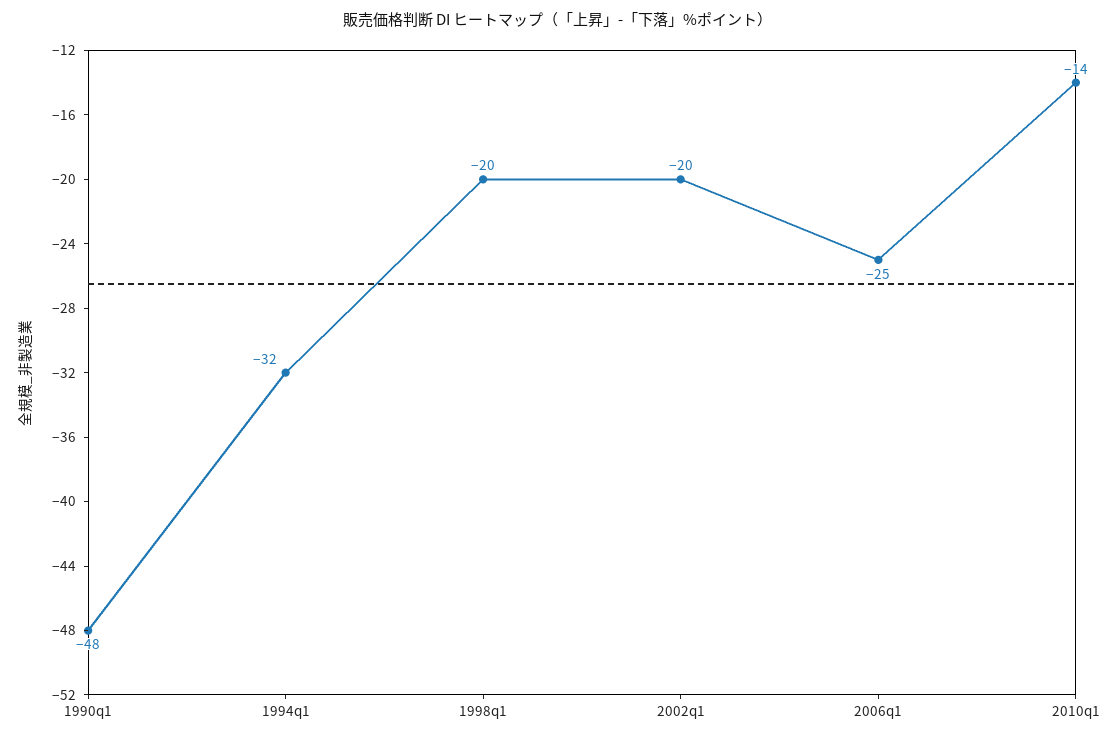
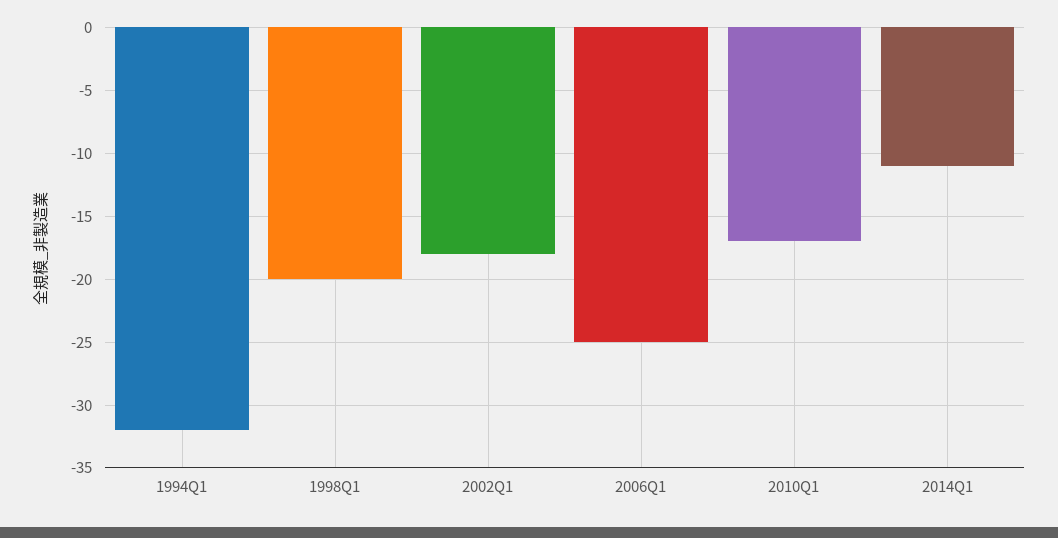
1990q1: -48 -> none
2002q1: -20 -> -18
2010q1: -14 -> -17
2014Q1: none -> -11

